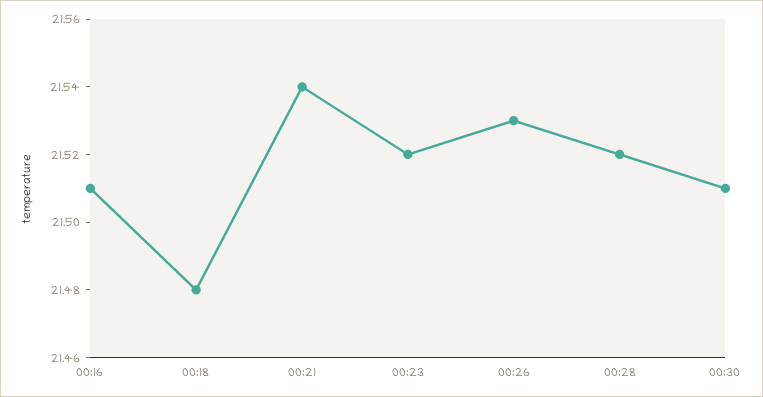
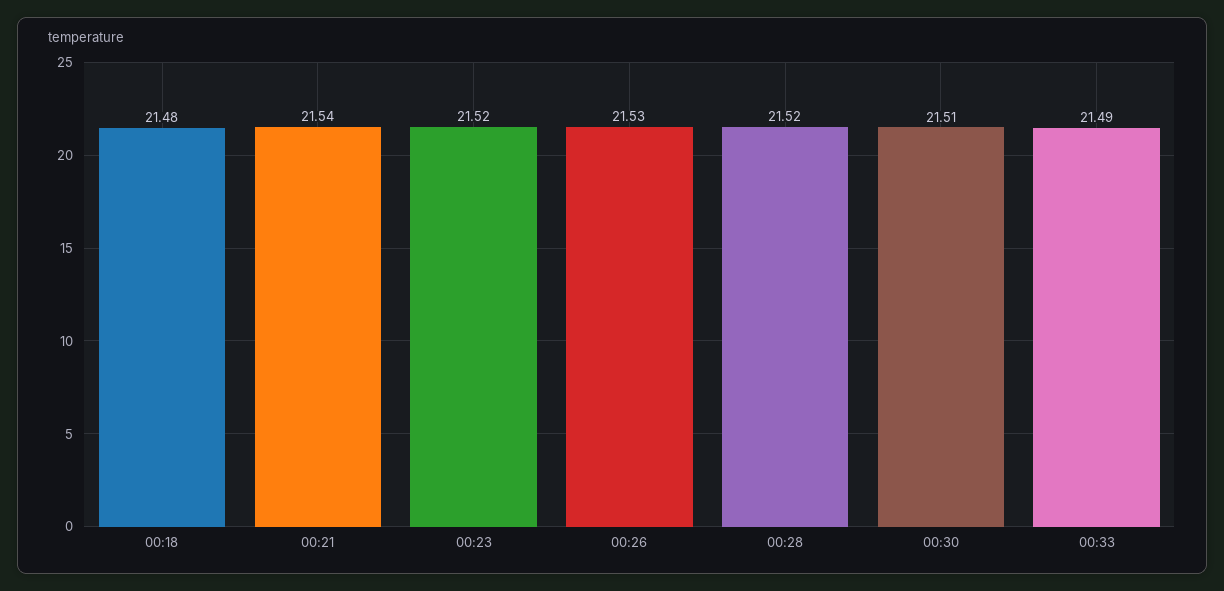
00:16: 21.51 -> none
00:33: none -> 21.49

